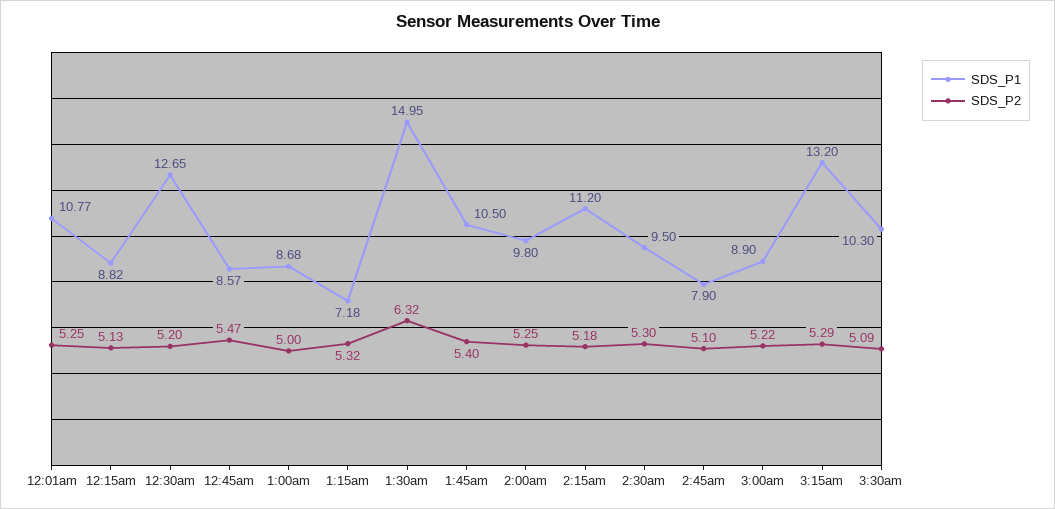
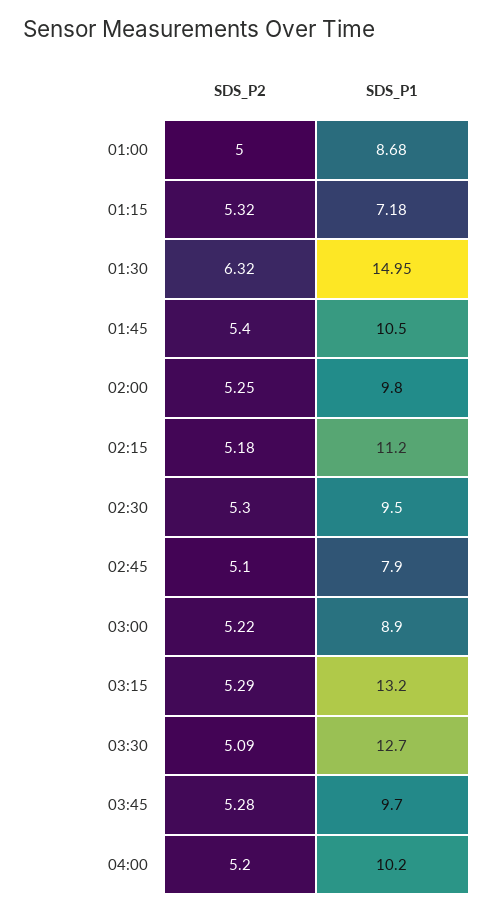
SDS_P1, 12:01am: 10.77 -> none
SDS_P2, 12:01am: 5.25 -> none
SDS_P1, 12:15am: 8.82 -> none
SDS_P2, 12:15am: 5.13 -> none
SDS_P1, 12:30am: 12.65 -> none
SDS_P2, 12:30am: 5.2 -> none
SDS_P1, 12:45am: 8.57 -> none
SDS_P2, 12:45am: 5.47 -> none
SDS_P1, 3:30am: 10.3 -> 12.7
SDS_P2, 03:45: none -> 5.28
SDS_P1, 03:45: none -> 9.7
SDS_P2, 04:00: none -> 5.2
SDS_P1, 04:00: none -> 10.2

